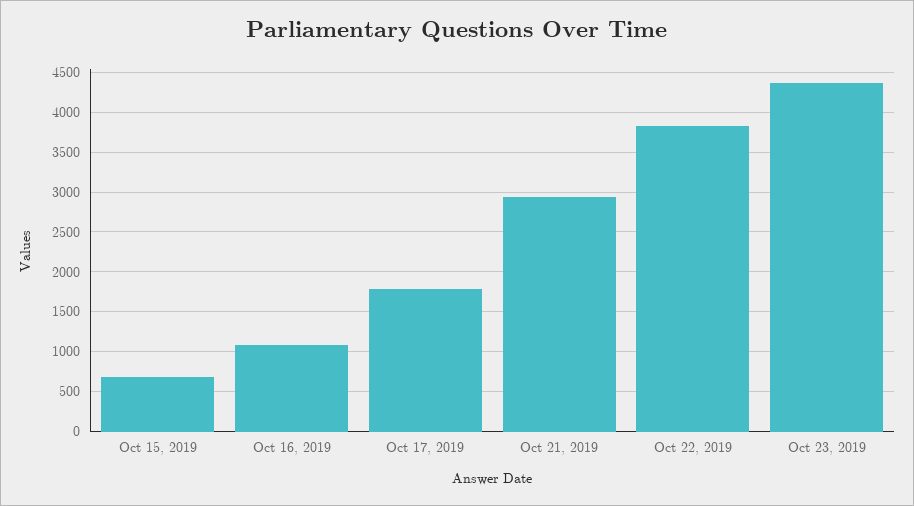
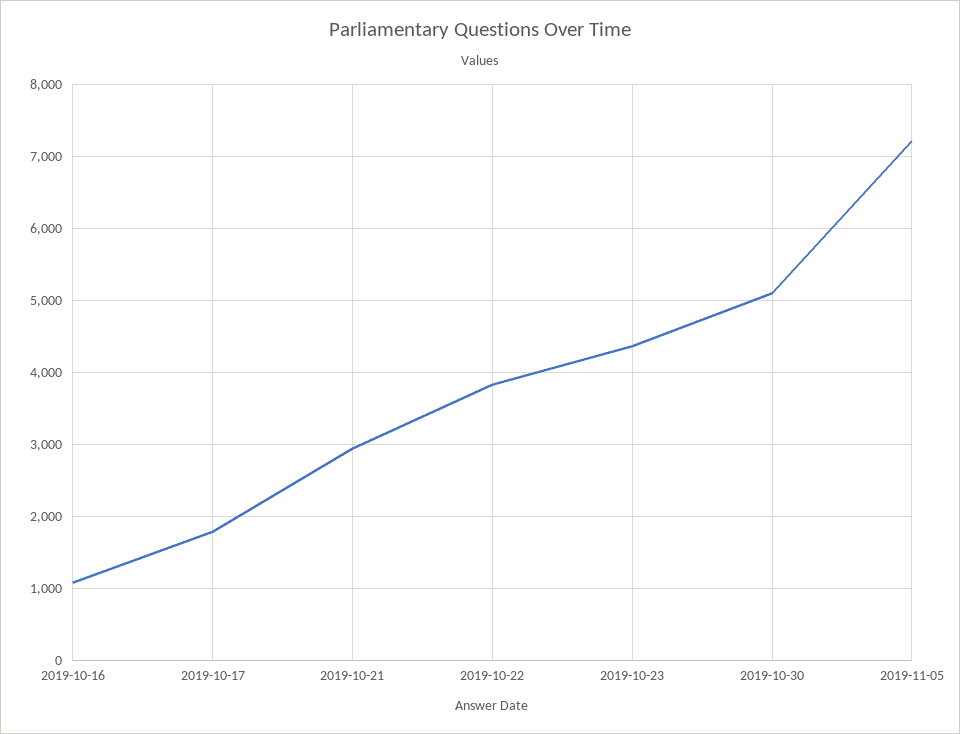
Oct 15, 2019: 700 -> none
2019-10-30: none -> 5100
2019-11-05: none -> 7200

